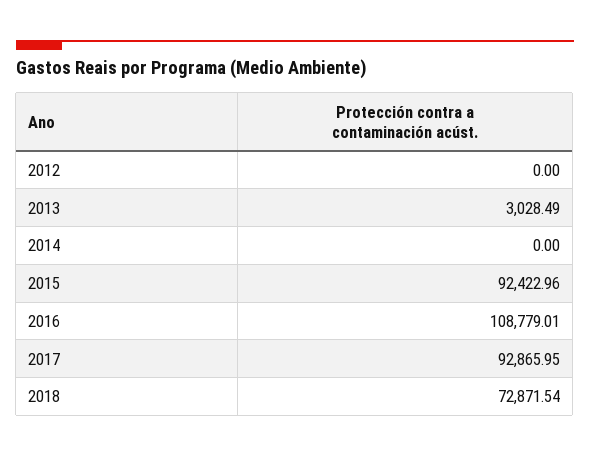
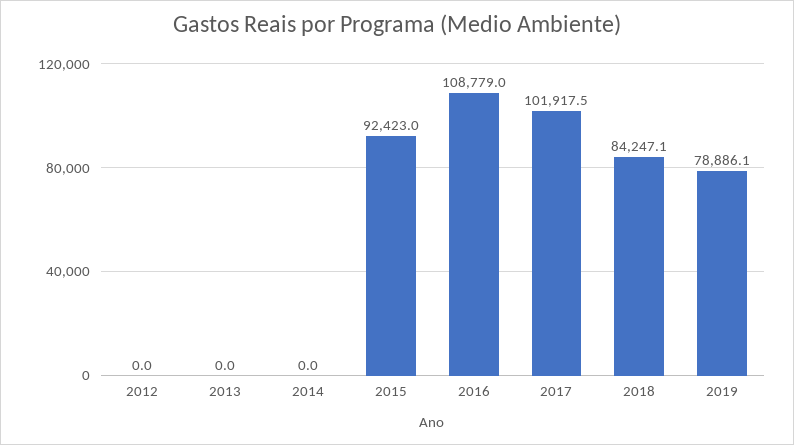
2013: 3028.49 -> 0
2017: 92865.95 -> 101917.5
2018: 72871.54 -> 84247.1
2019: none -> 78886.1

